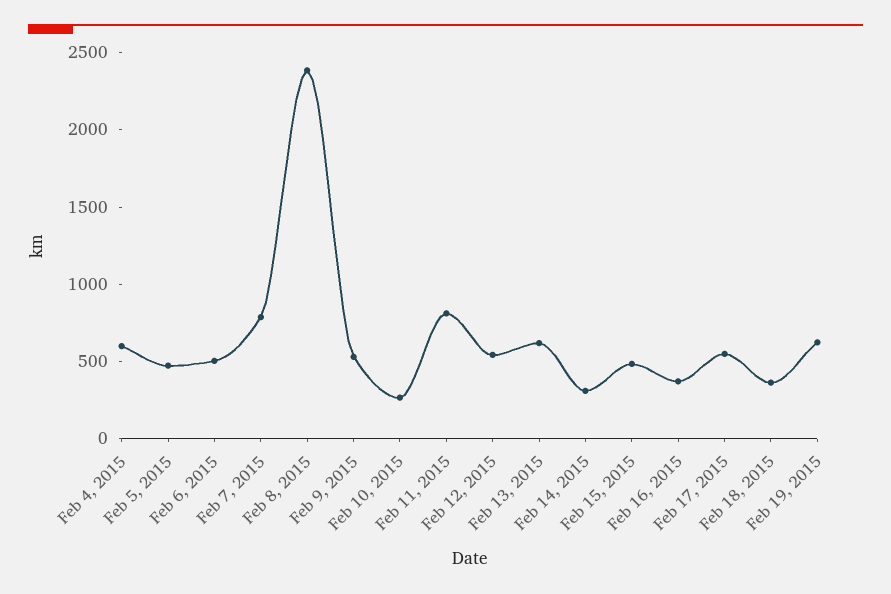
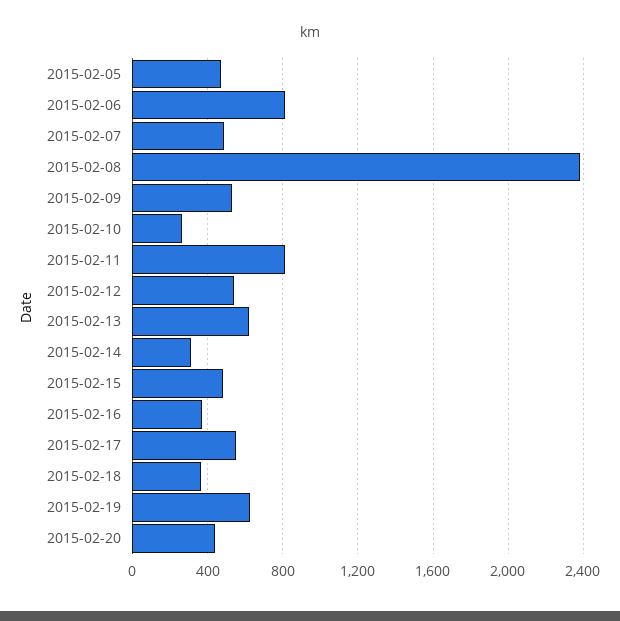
Feb 4, 2015: 600 -> none
Feb 6, 2015: 500 -> 800
Feb 7, 2015: 800 -> 500
2015-02-20: none -> 450

